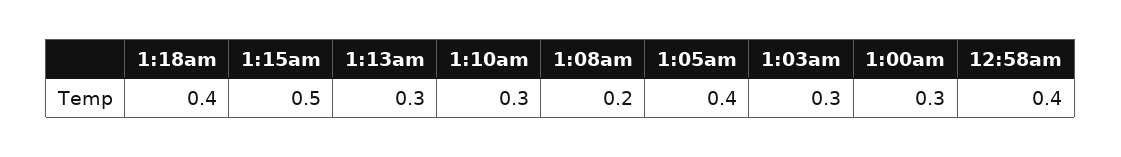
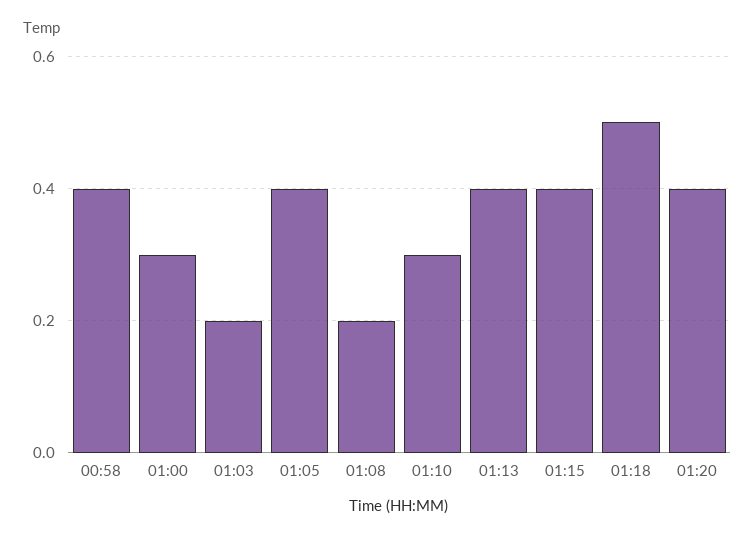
1:18am: 0.4 -> 0.5
1:15am: 0.5 -> 0.4
1:13am: 0.3 -> 0.4
1:03am: 0.3 -> 0.2
01:20: none -> 0.4

